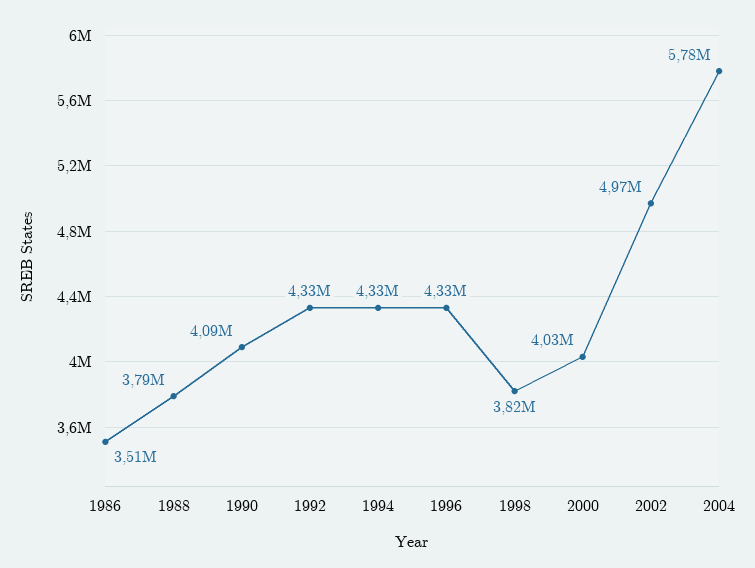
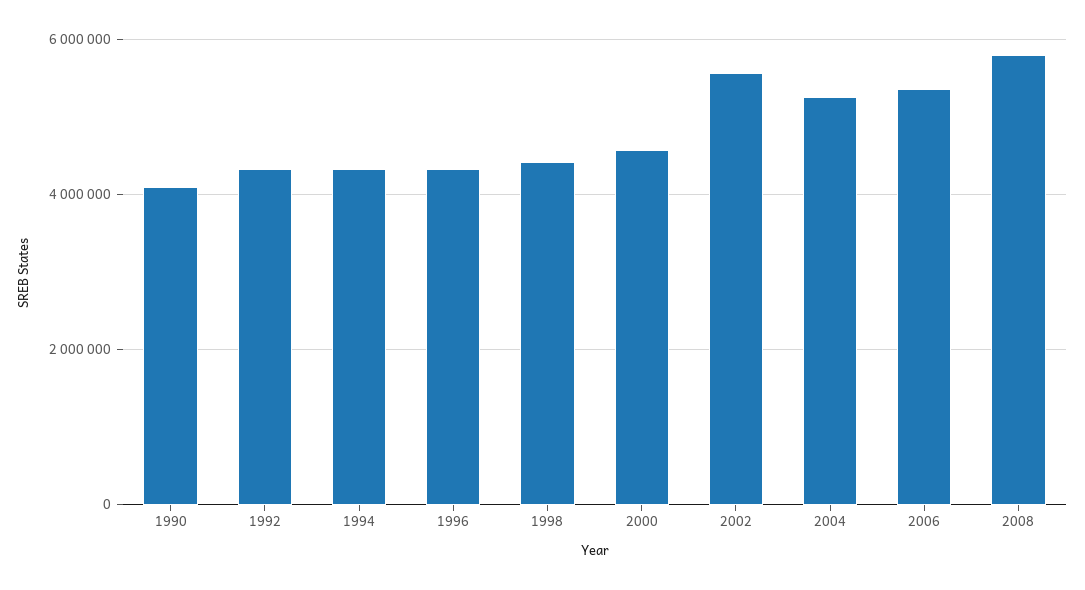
1986: 3510000 -> none
1988: 3790000 -> none
1998: 3820000 -> 4400000
2000: 4030000 -> 4600000
2002: 4970000 -> 5600000
2004: 5780000 -> 5200000
2006: none -> 5400000
2008: none -> 5800000

